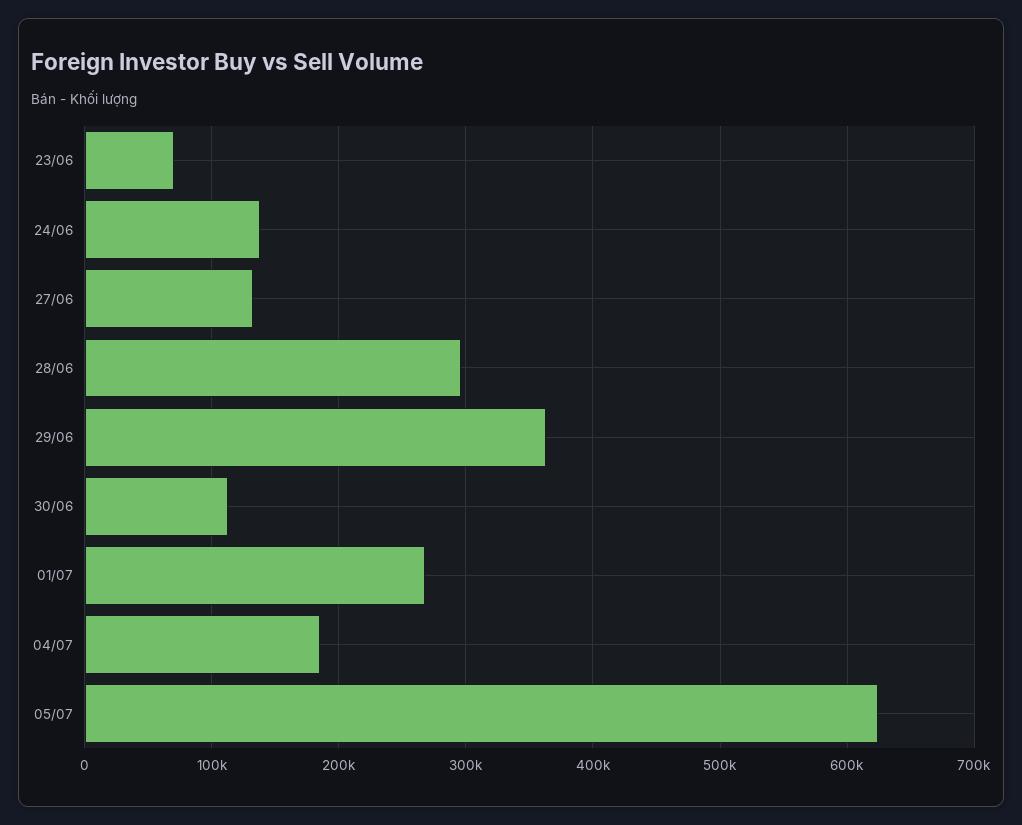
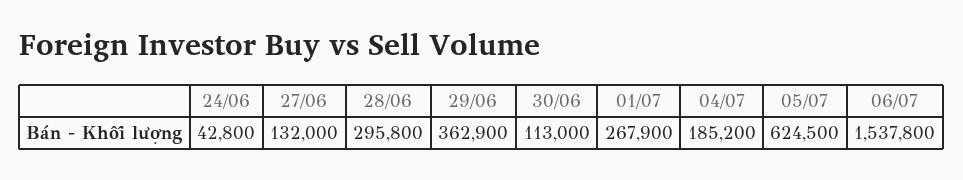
23/06: 70000 -> none
24/06: 140000 -> 42800
06/07: none -> 1537800

